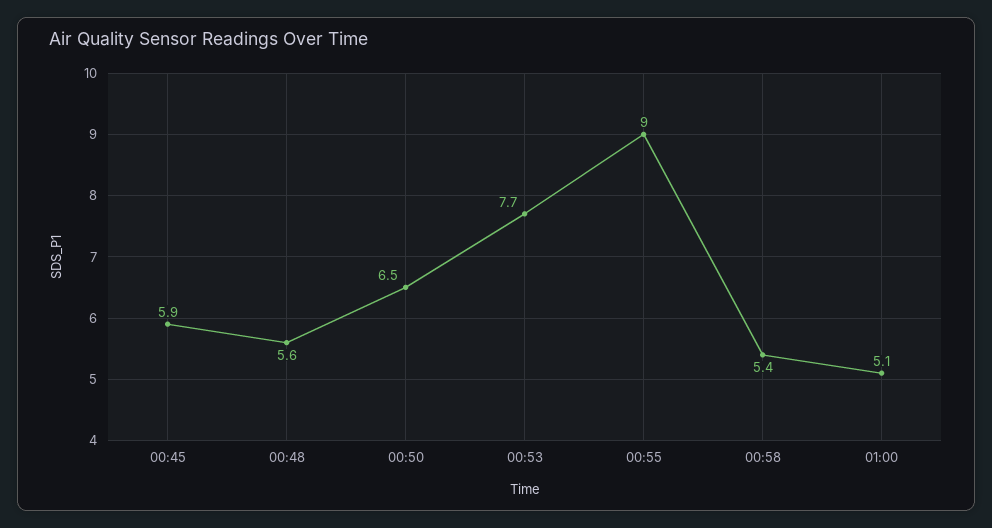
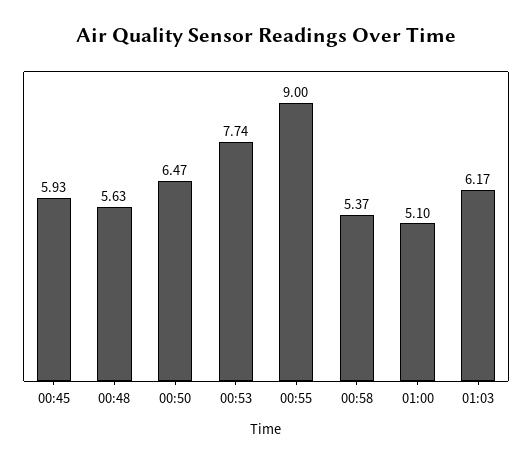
01:03: none -> 6.17

